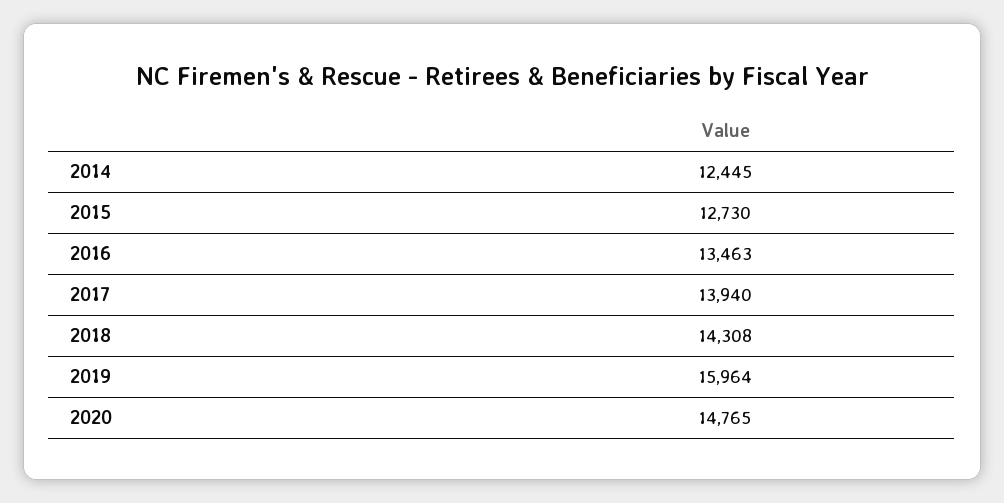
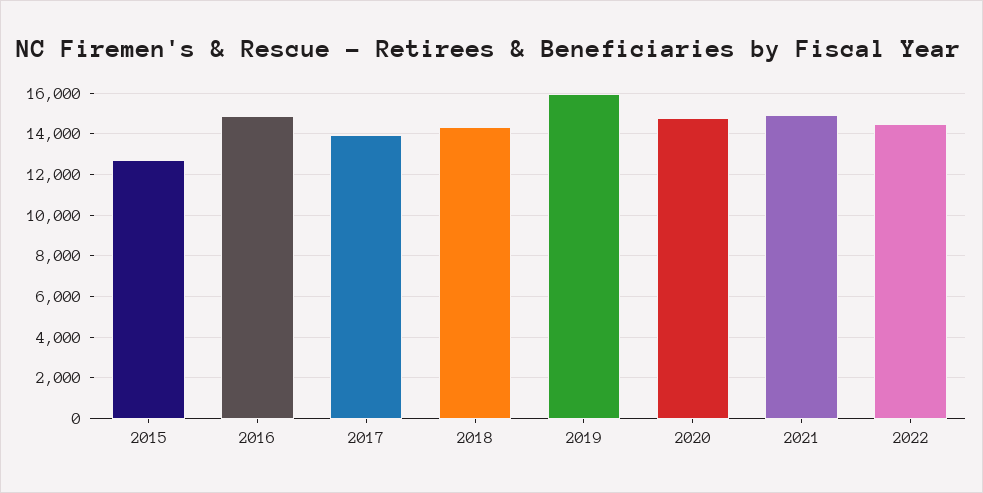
2014: 12445 -> none
2016: 13463 -> 15000
2021: none -> 15000
2022: none -> 14500

